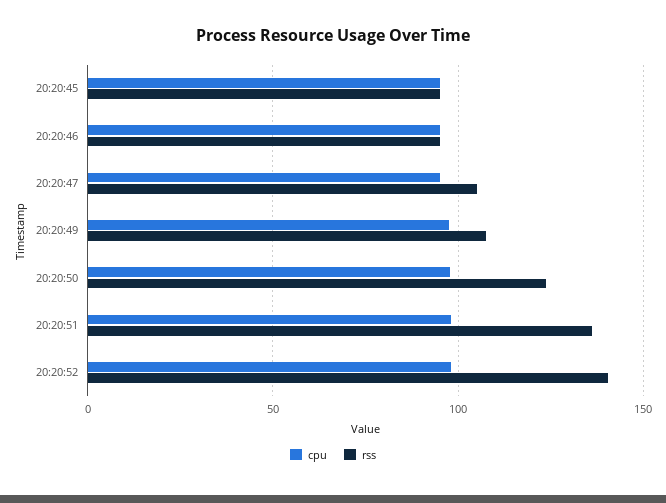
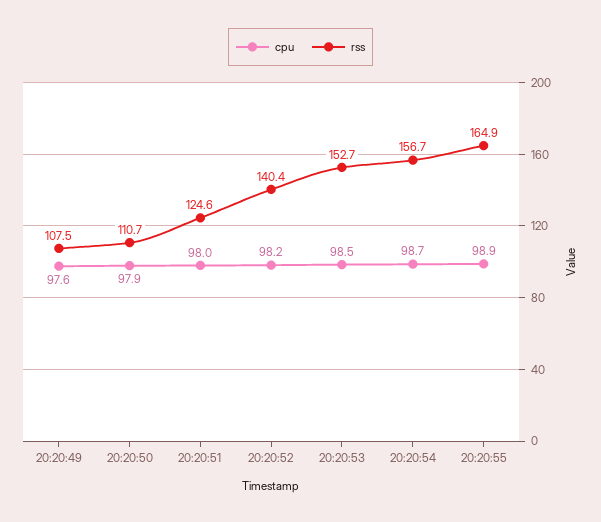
cpu, 20:20:45: 95 -> none
rss, 20:20:45: 95 -> none
cpu, 20:20:46: 95 -> none
rss, 20:20:46: 95 -> none
cpu, 20:20:47: 95 -> none
rss, 20:20:47: 105 -> none
rss, 20:20:50: 125 -> 110.7
rss, 20:20:51: 135 -> 124.6
cpu, 20:20:53: none -> 98.5
rss, 20:20:53: none -> 152.7
cpu, 20:20:54: none -> 98.7
rss, 20:20:54: none -> 156.7
cpu, 20:20:55: none -> 98.9
rss, 20:20:55: none -> 164.9

